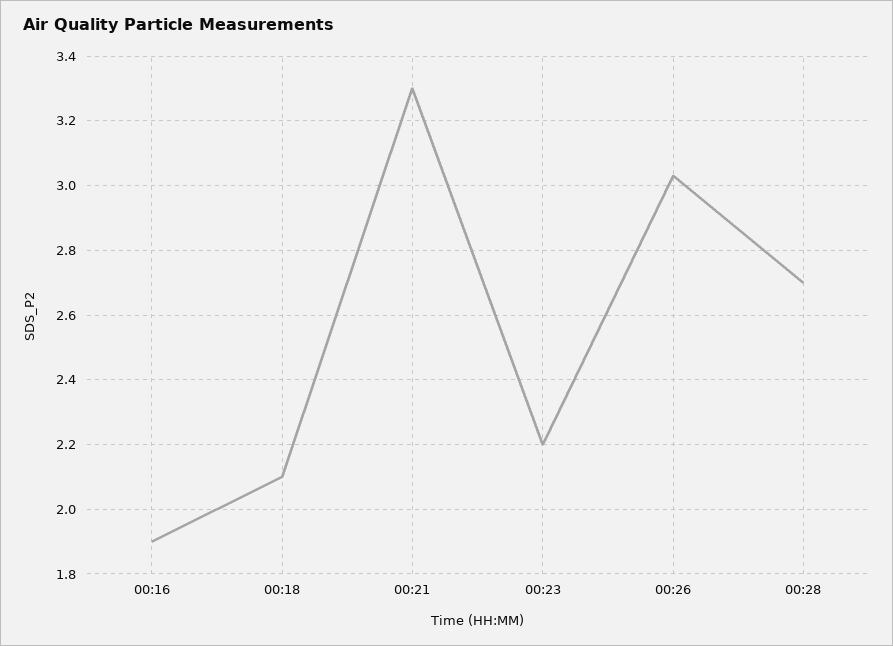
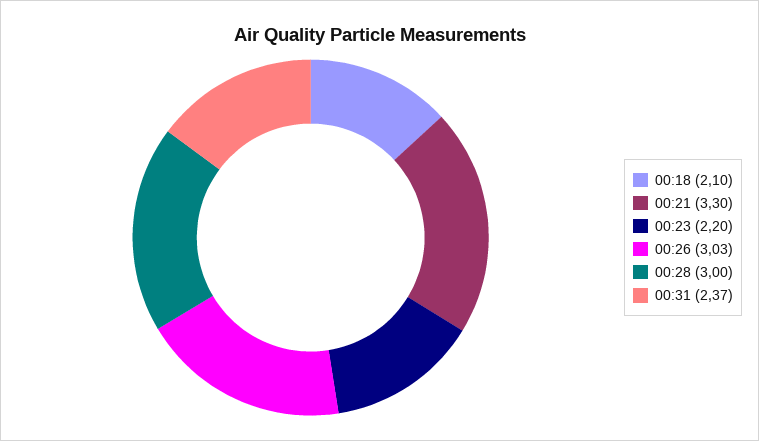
00:16: 1.9 -> none
00:28: 2.7 -> 3
00:31: none -> 2.37

